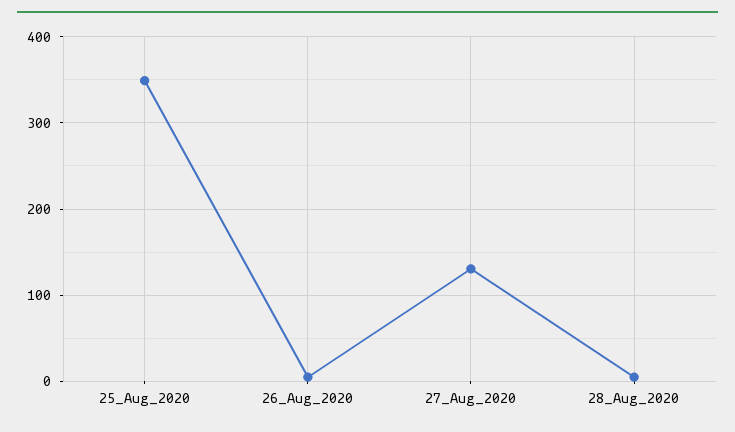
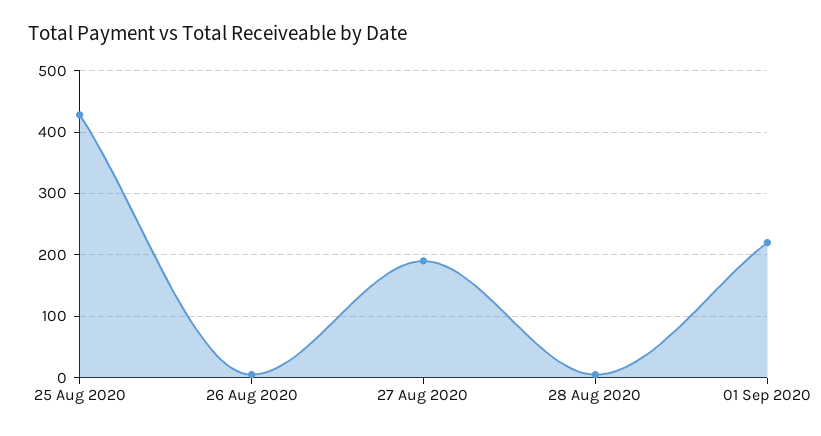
25_Aug_2020: 350 -> 430
27_Aug_2020: 130 -> 190
01 Sep 2020: none -> 220

